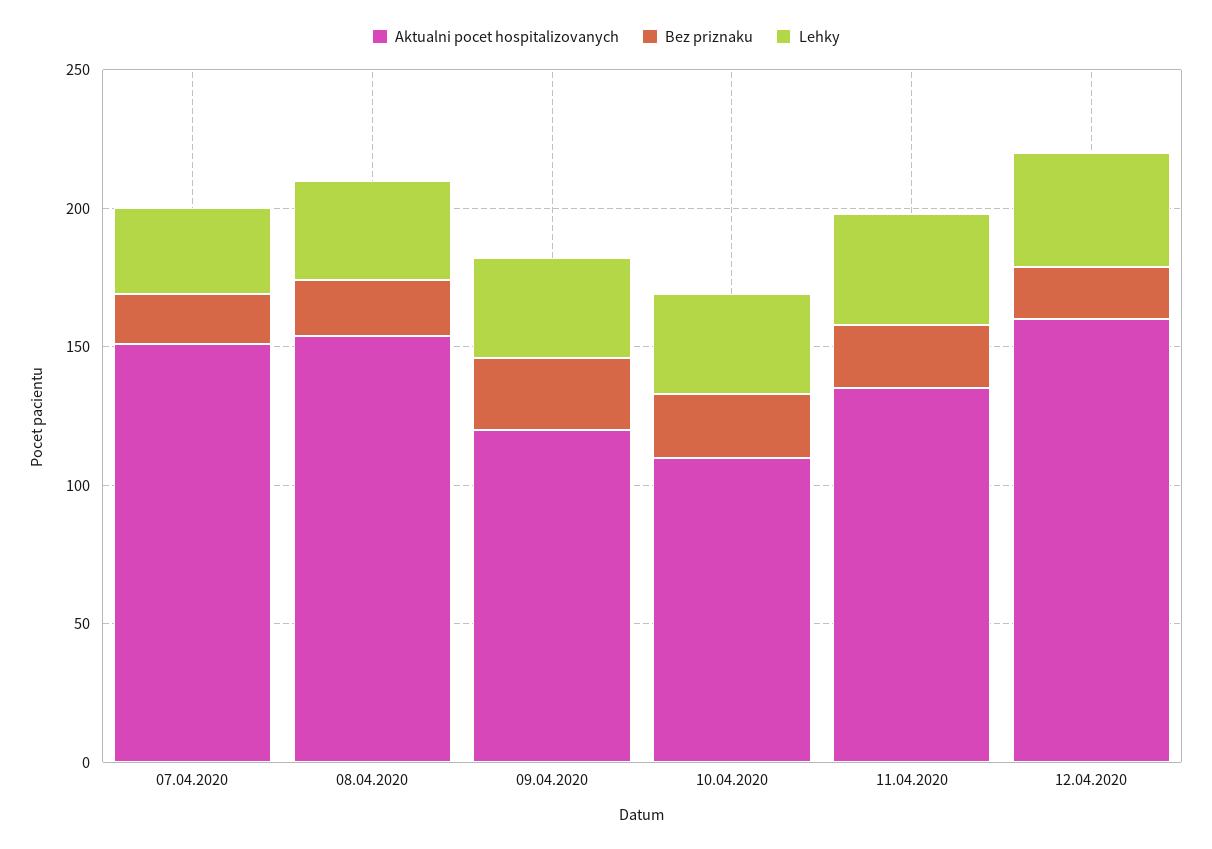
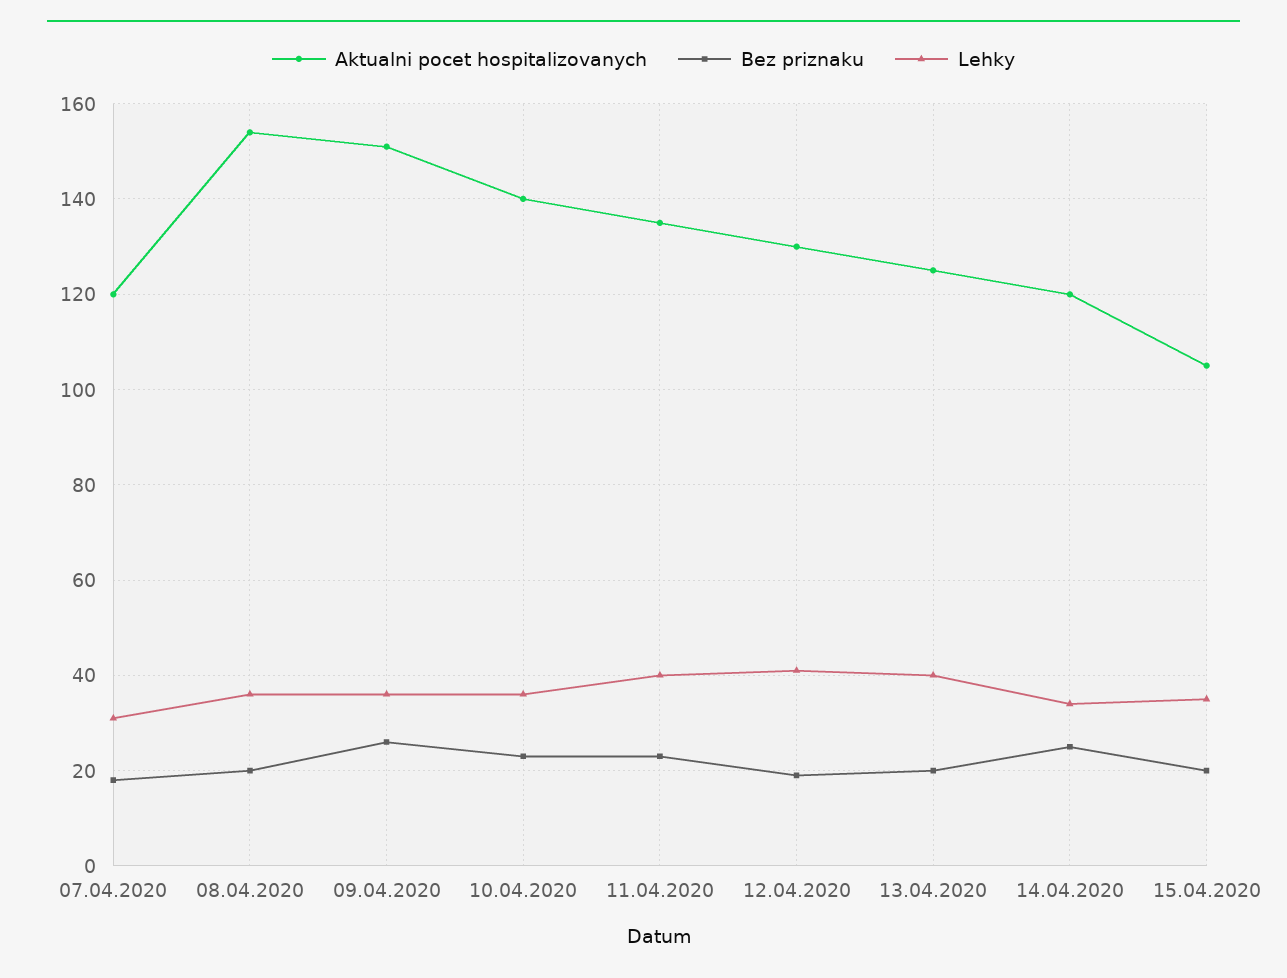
Aktualni pocet hospitalizovanych, 07.04.2020: 150 -> 120
Aktualni pocet hospitalizovanych, 09.04.2020: 120 -> 150
Aktualni pocet hospitalizovanych, 10.04.2020: 110 -> 140
Aktualni pocet hospitalizovanych, 12.04.2020: 160 -> 130
Aktualni pocet hospitalizovanych, 13.04.2020: none -> 125
Bez priznaku, 13.04.2020: none -> 20
Lehky, 13.04.2020: none -> 40
Aktualni pocet hospitalizovanych, 14.04.2020: none -> 120
Bez priznaku, 14.04.2020: none -> 25
Lehky, 14.04.2020: none -> 35
Aktualni pocet hospitalizovanych, 15.04.2020: none -> 105
Bez priznaku, 15.04.2020: none -> 20
Lehky, 15.04.2020: none -> 35

